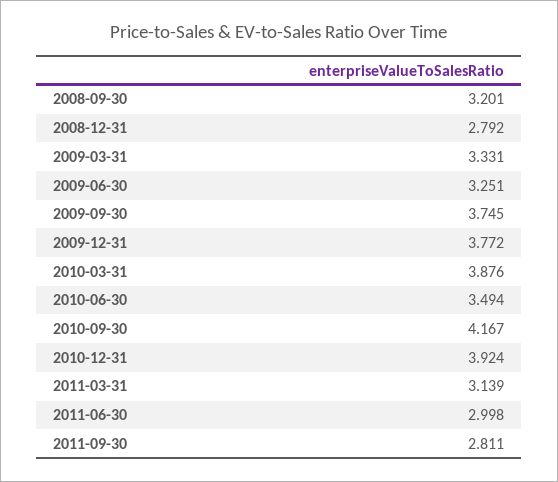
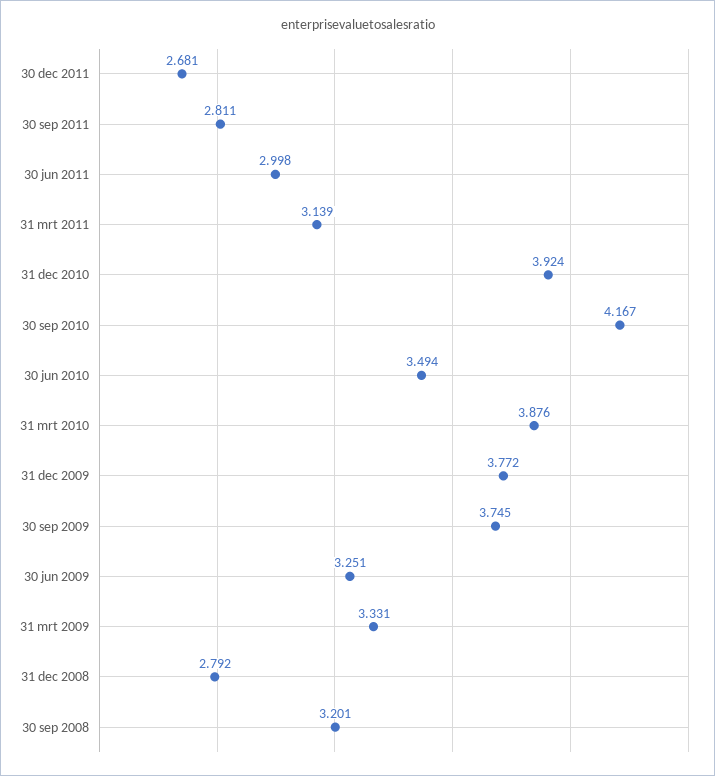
30 dec 2011: none -> 2.681

